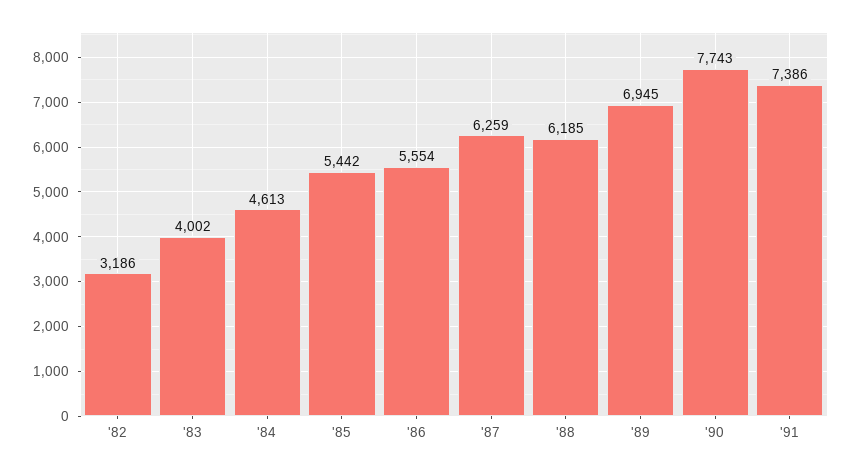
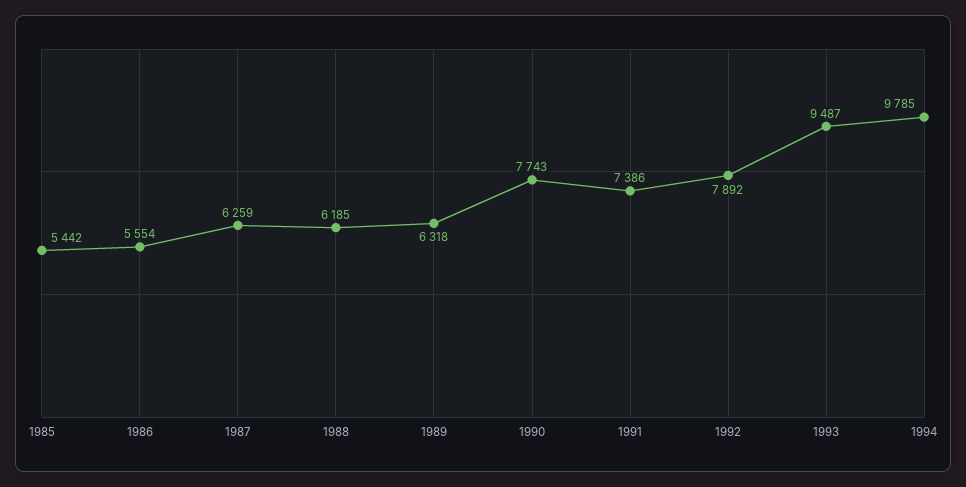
'82: 3186 -> none
'83: 4002 -> none
'84: 4613 -> none
'89: 6945 -> 6318
1992: none -> 7892
1993: none -> 9487
1994: none -> 9785

